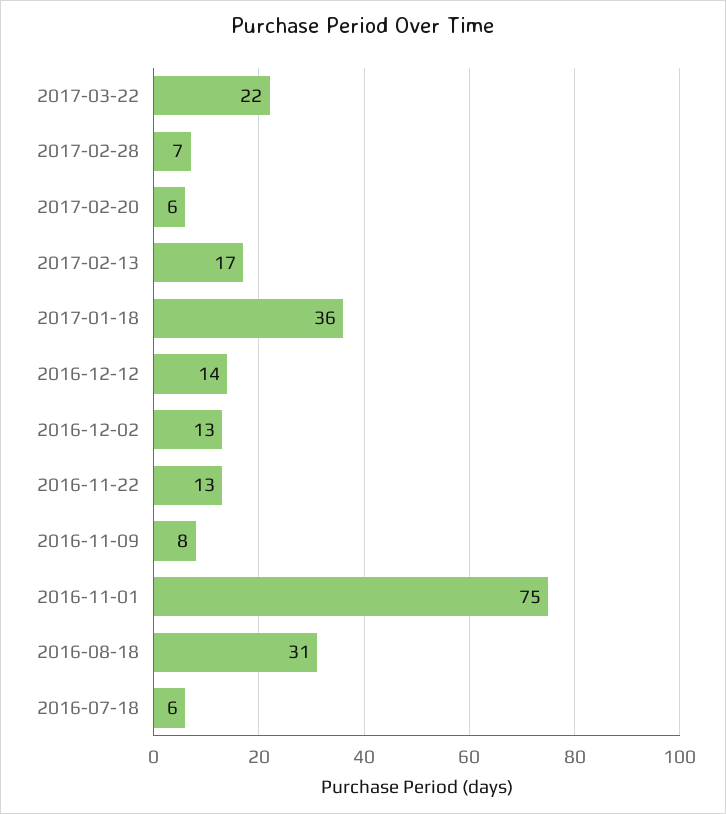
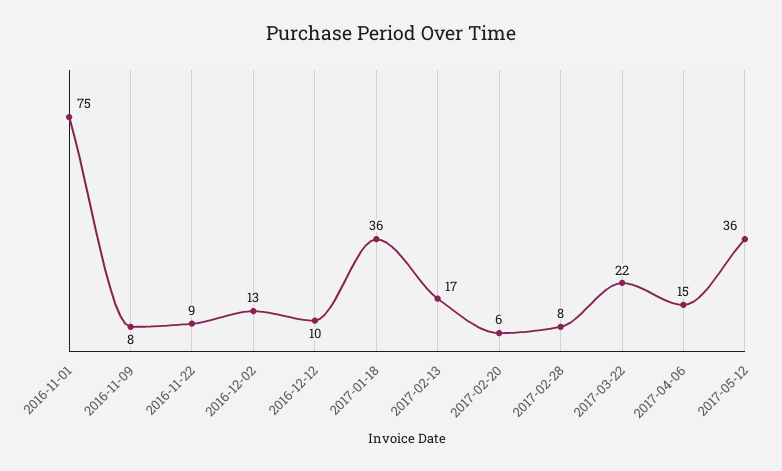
2017-02-28: 7 -> 8
2016-12-12: 14 -> 10
2016-11-22: 13 -> 9
2016-08-18: 31 -> none
2016-07-18: 6 -> none
2017-04-06: none -> 15
2017-05-12: none -> 36

